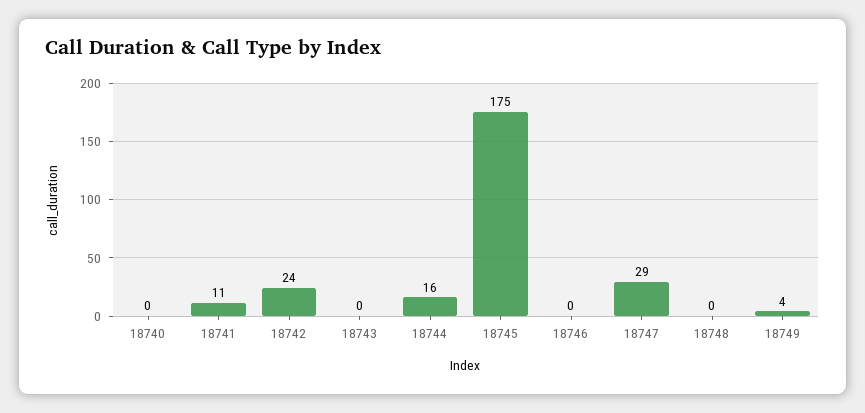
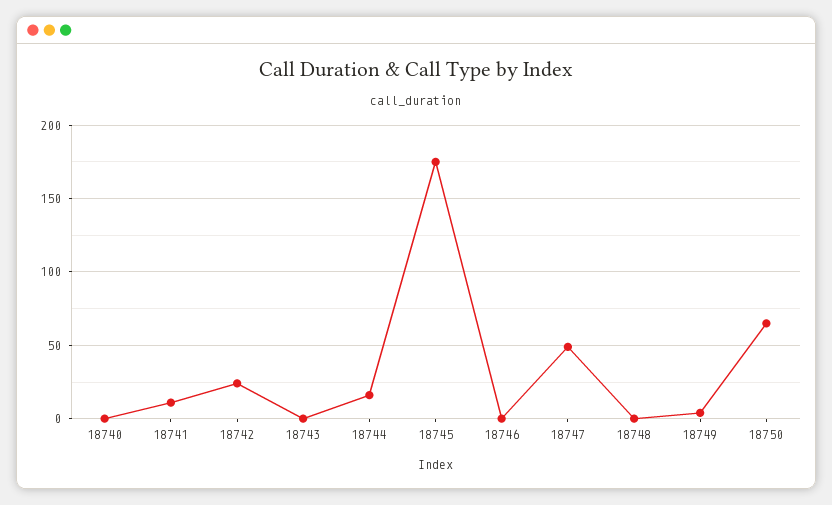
18747: 29 -> 50
18750: none -> 65

